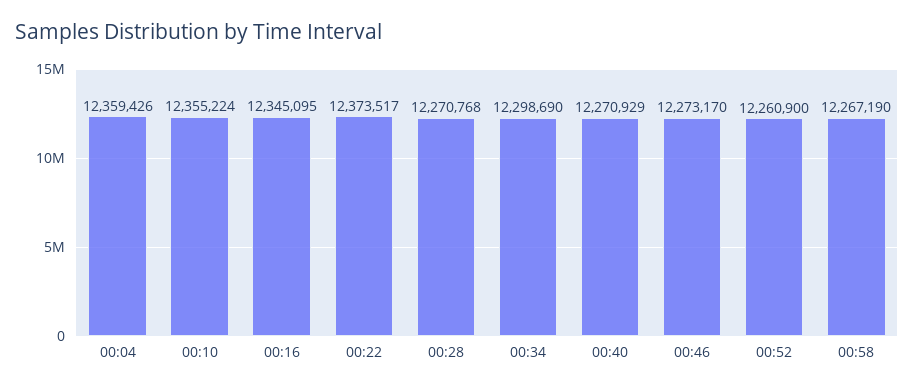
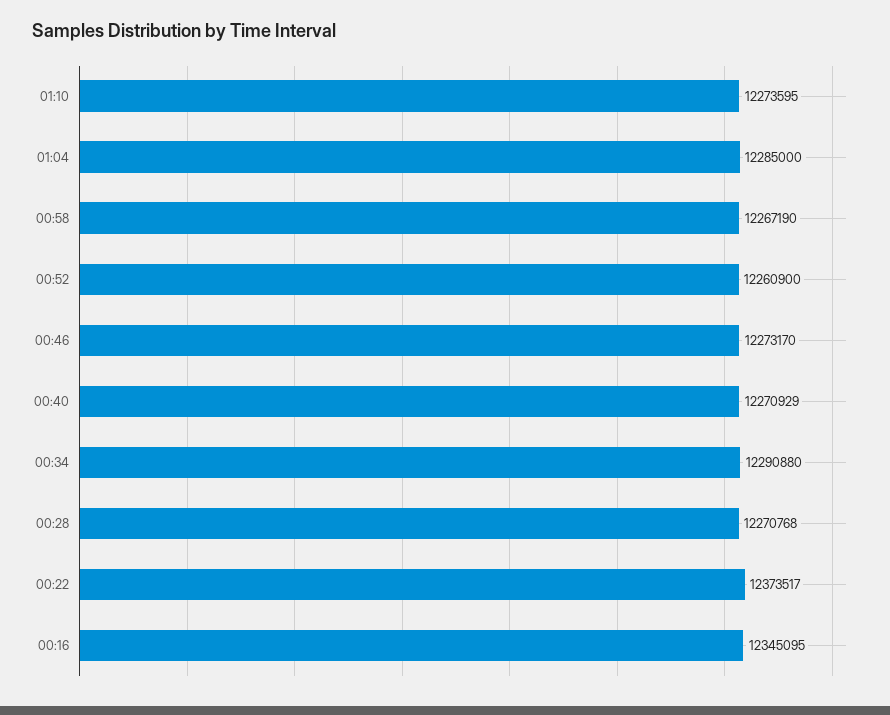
00:04: 12359426 -> none
00:10: 12355224 -> none
00:34: 12298690 -> 12290880
01:10: none -> 12273595
01:04: none -> 12285000

